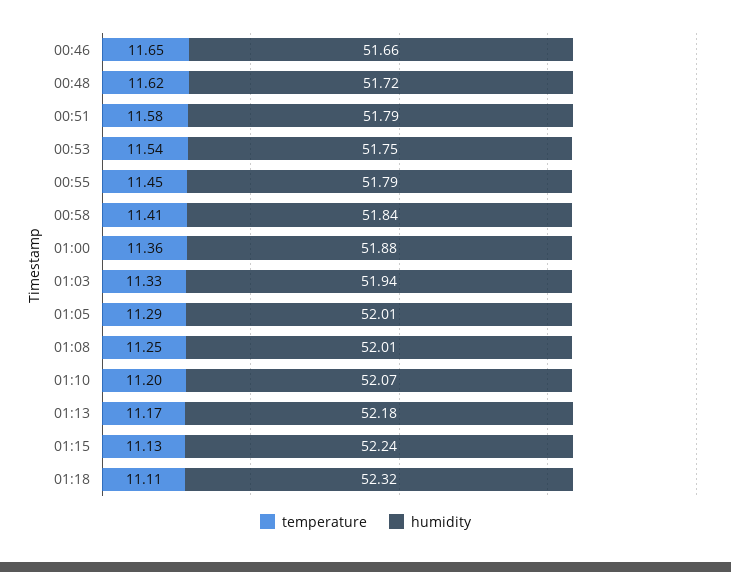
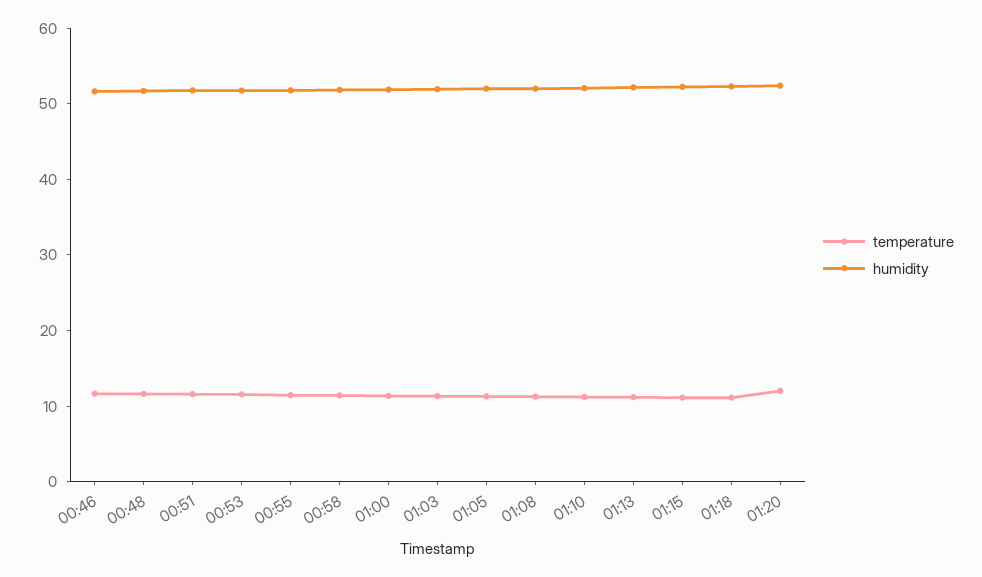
temperature, 01:20: none -> 12
humidity, 01:20: none -> 52

